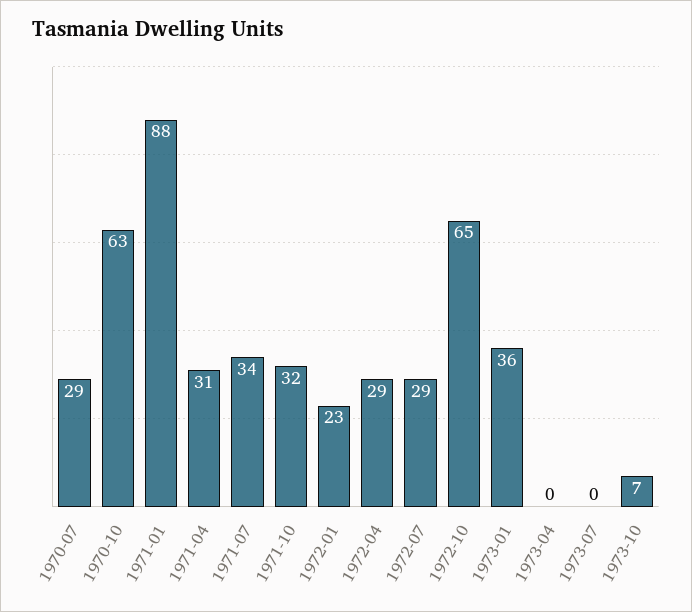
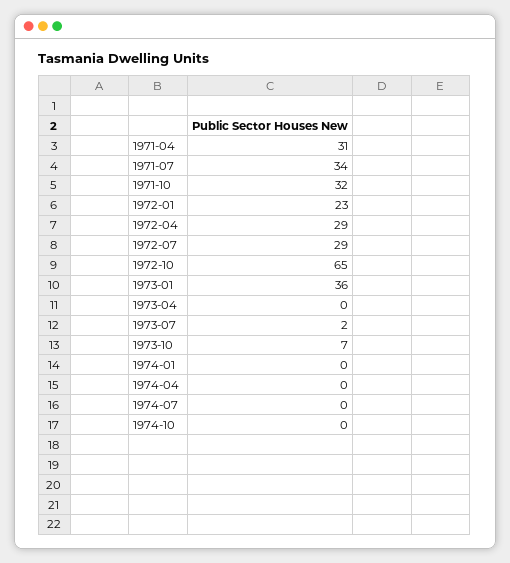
1970-07: 29 -> none
1970-10: 63 -> none
1971-01: 88 -> none
1973-07: 0 -> 2
1974-01: none -> 0
1974-04: none -> 0
1974-07: none -> 0
1974-10: none -> 0

